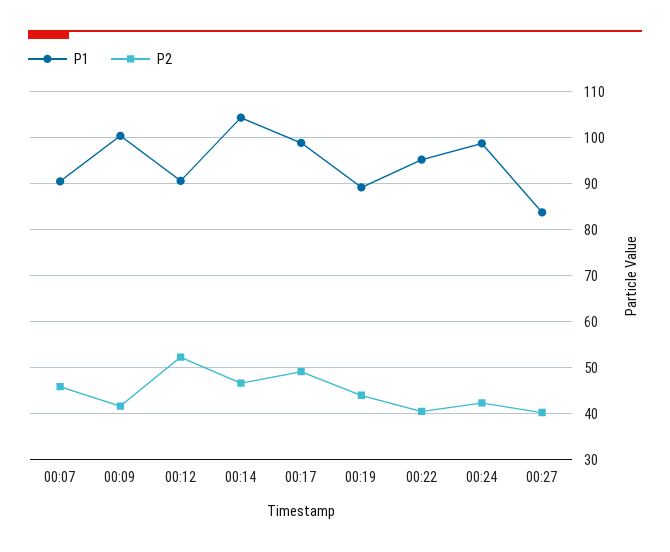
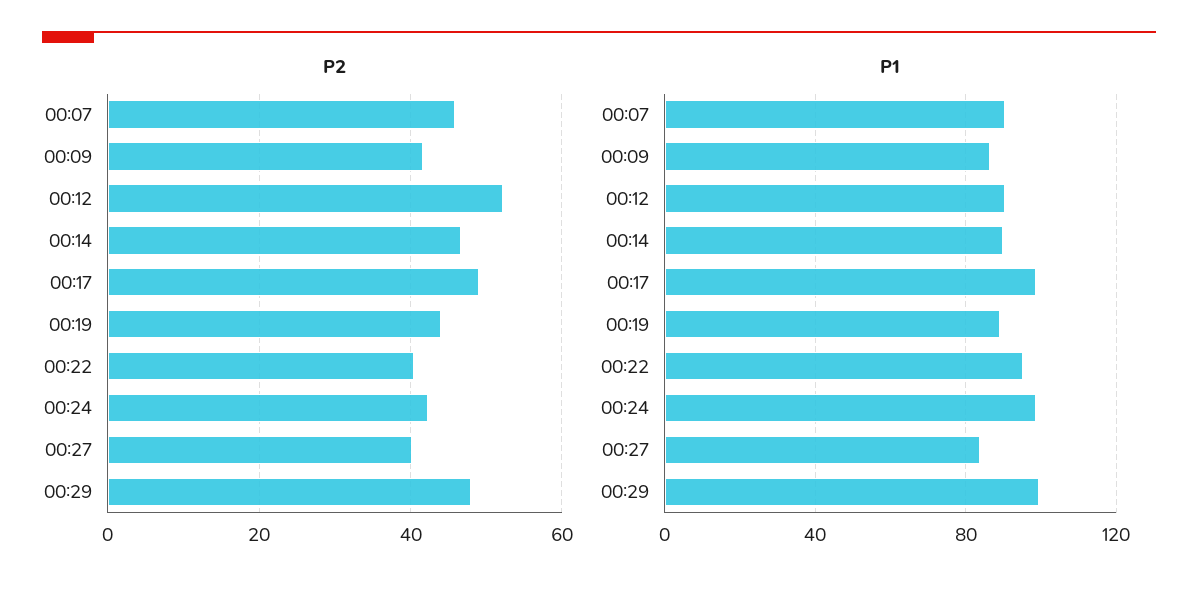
P1, 00:09: 100 -> 85
P1, 00:14: 104 -> 90
P2, 00:29: none -> 48
P1, 00:29: none -> 100

